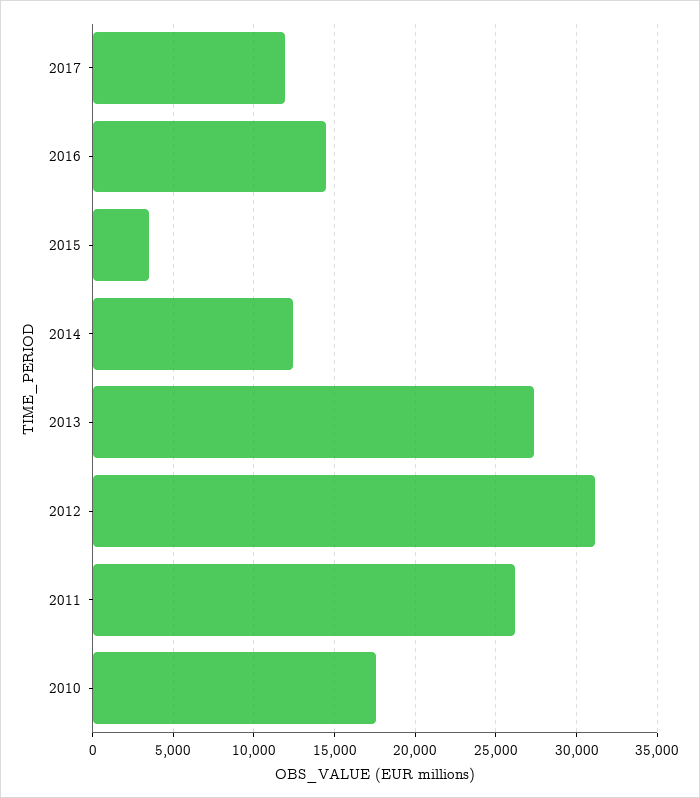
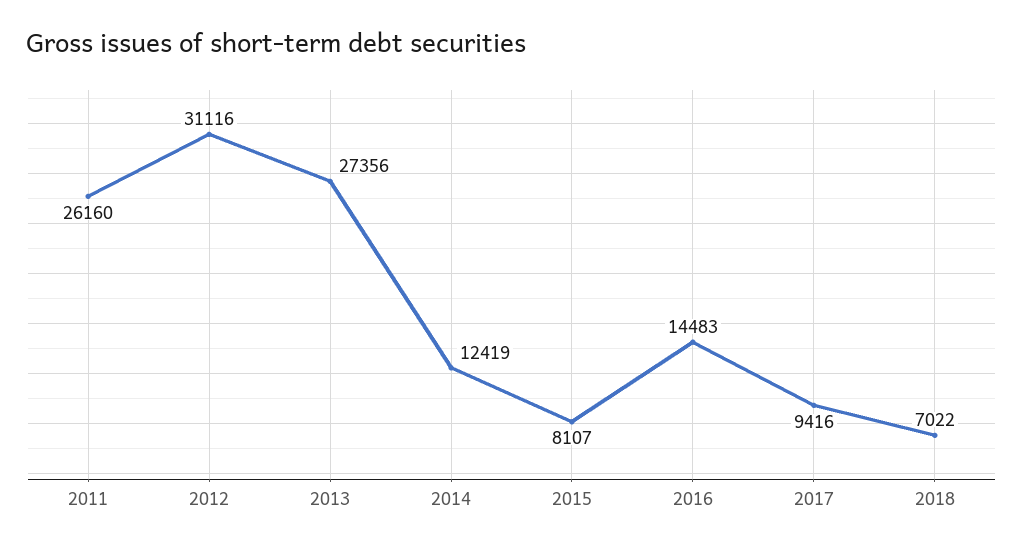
2017: 12000 -> 9416
2015: 3500 -> 8107
2010: 17500 -> none
2018: none -> 7022

